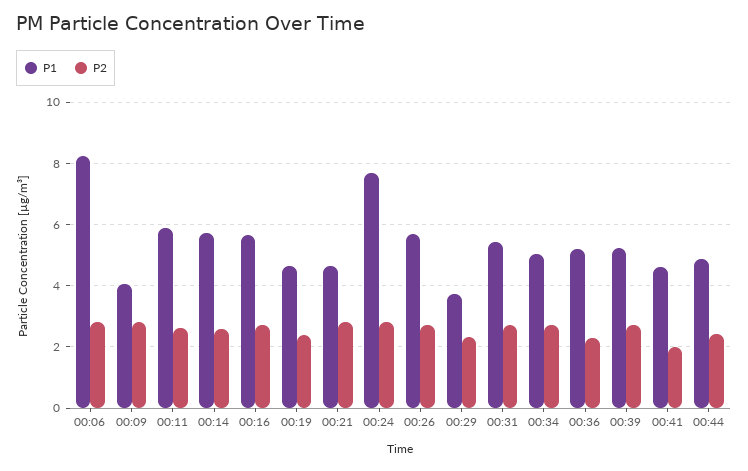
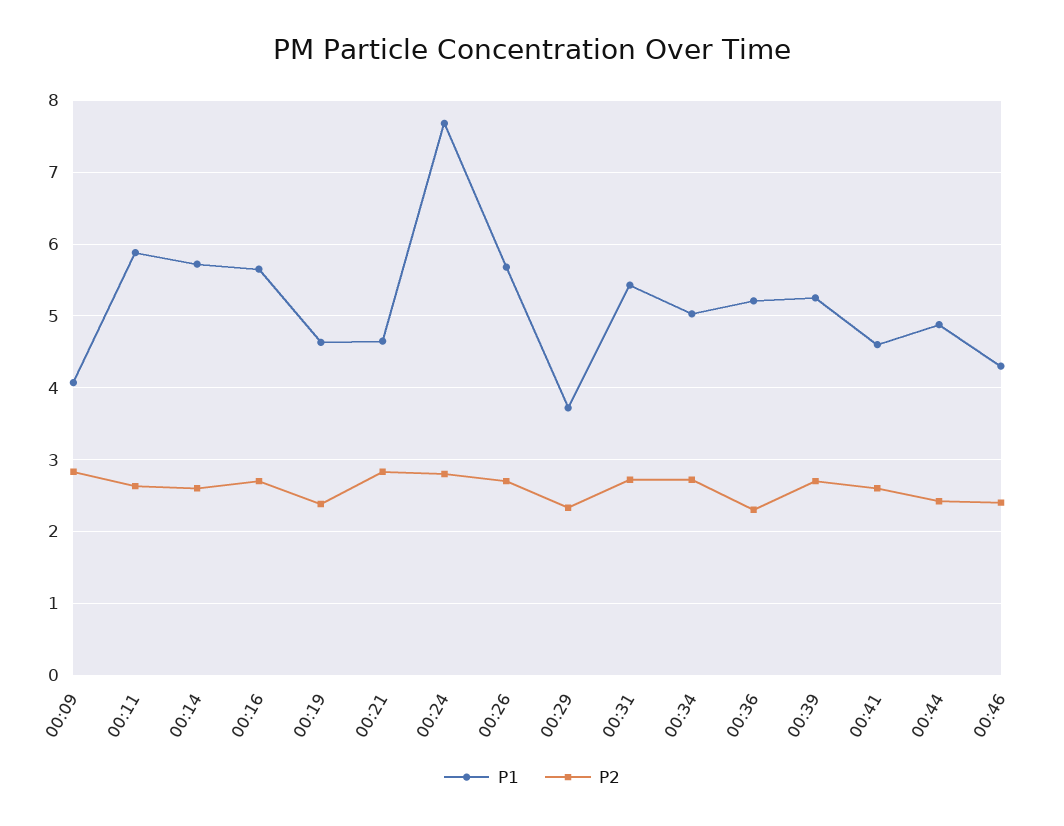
P1, 00:06: 8.2 -> none
P2, 00:06: 2.8 -> none
P2, 00:41: 2 -> 2.6
P1, 00:46: none -> 4.3
P2, 00:46: none -> 2.4

